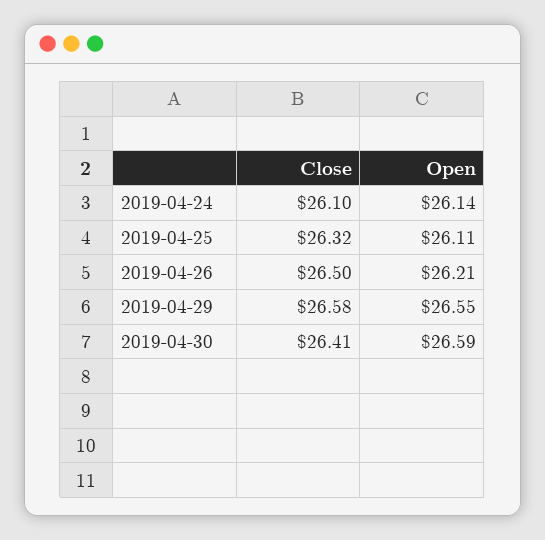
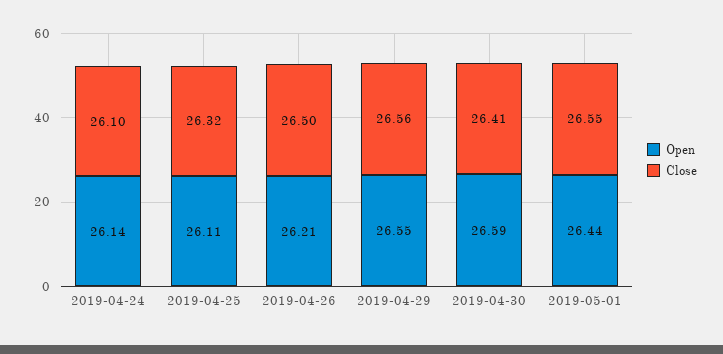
Close, 2019-04-29: 26.58 -> 26.56
Open, 2019-05-01: none -> 26.44
Close, 2019-05-01: none -> 26.55

